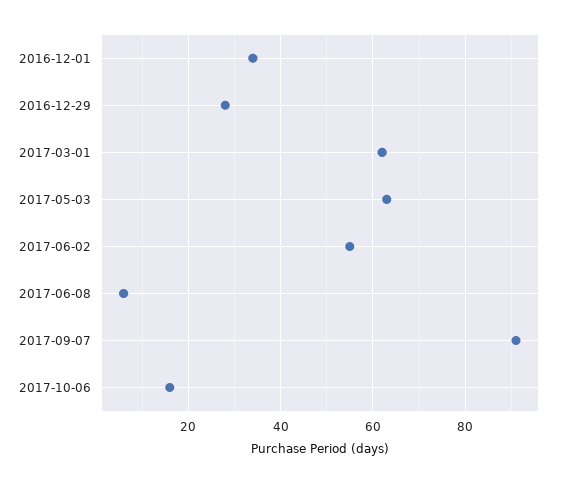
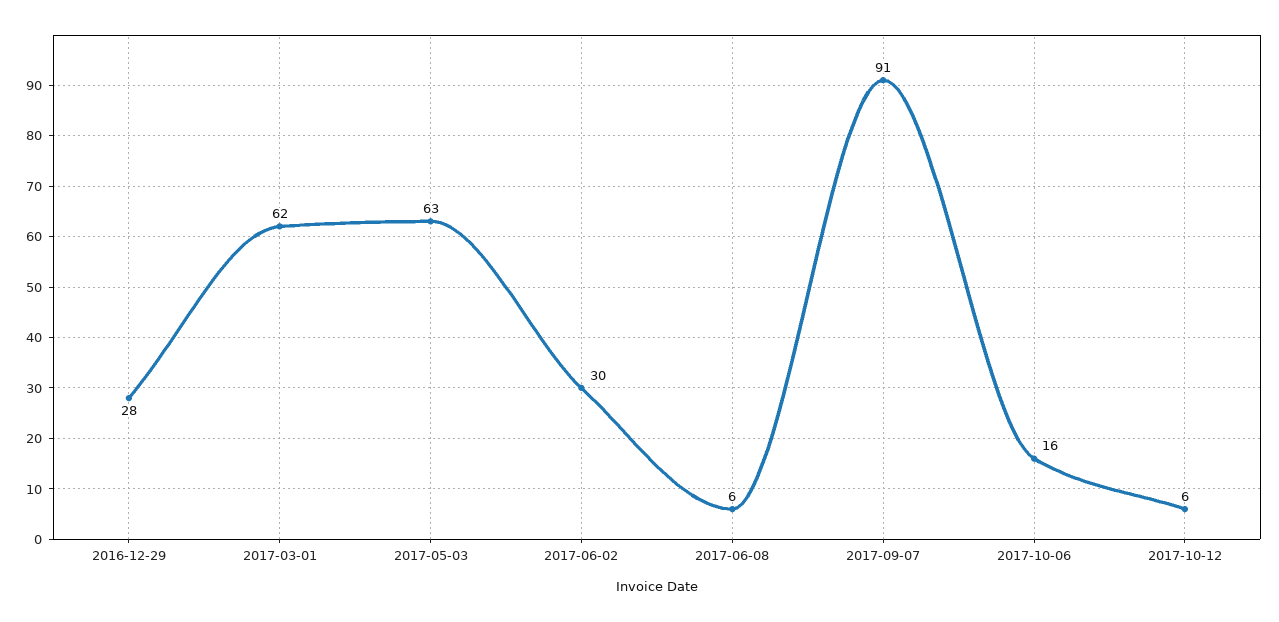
2016-12-01: 35 -> none
2017-06-02: 55 -> 30
2017-10-12: none -> 6

